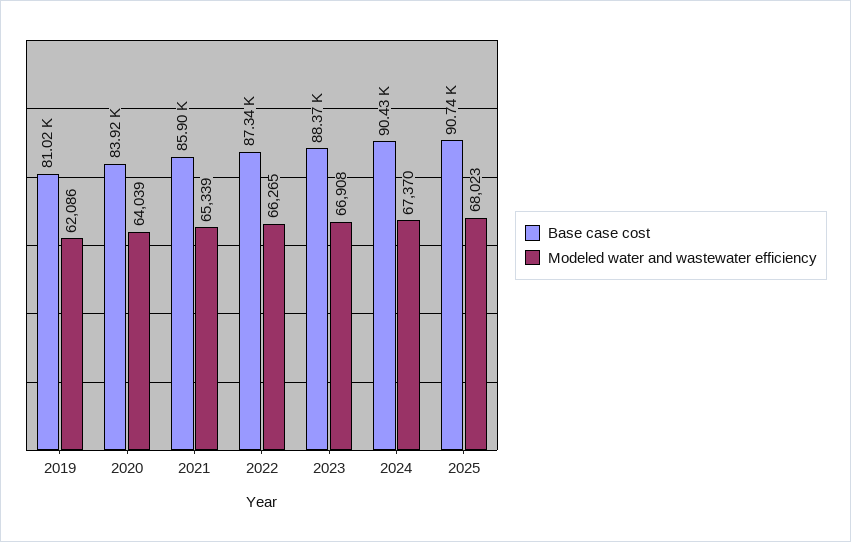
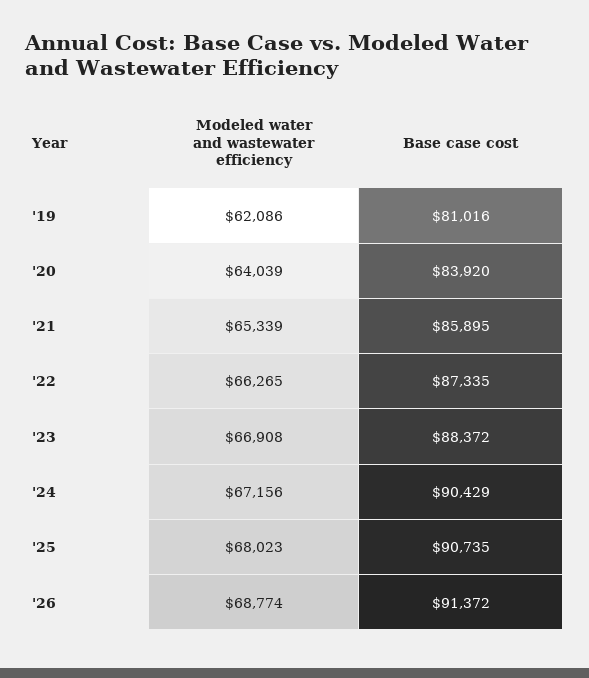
Modeled water and wastewater efficiency, 2024: 67370 -> 67156
Modeled water and wastewater efficiency, '26: none -> 68774
Base case cost, '26: none -> 91372

